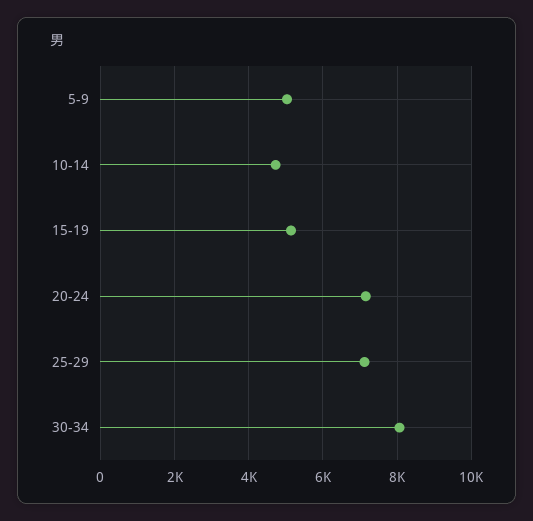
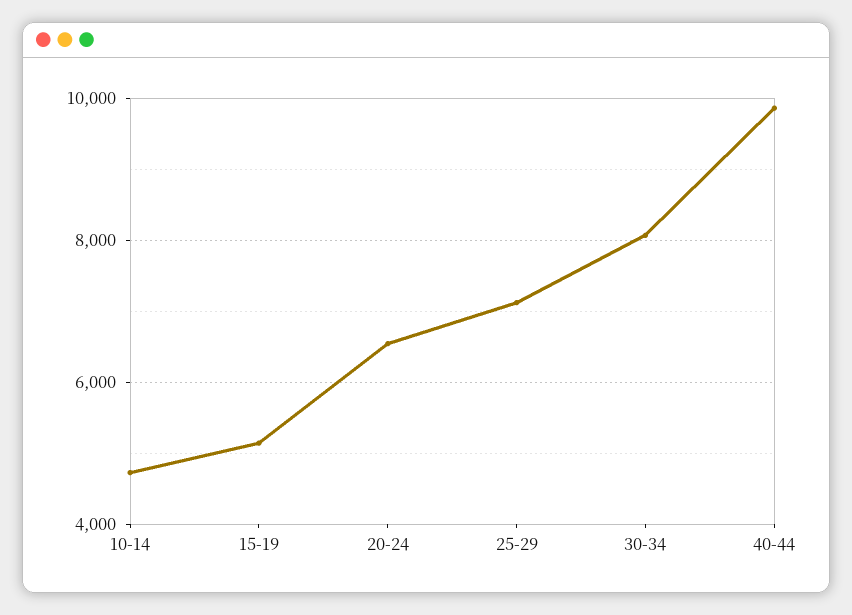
5-9: 5000 -> none
20-24: 7200 -> 6600
40-44: none -> 9800

